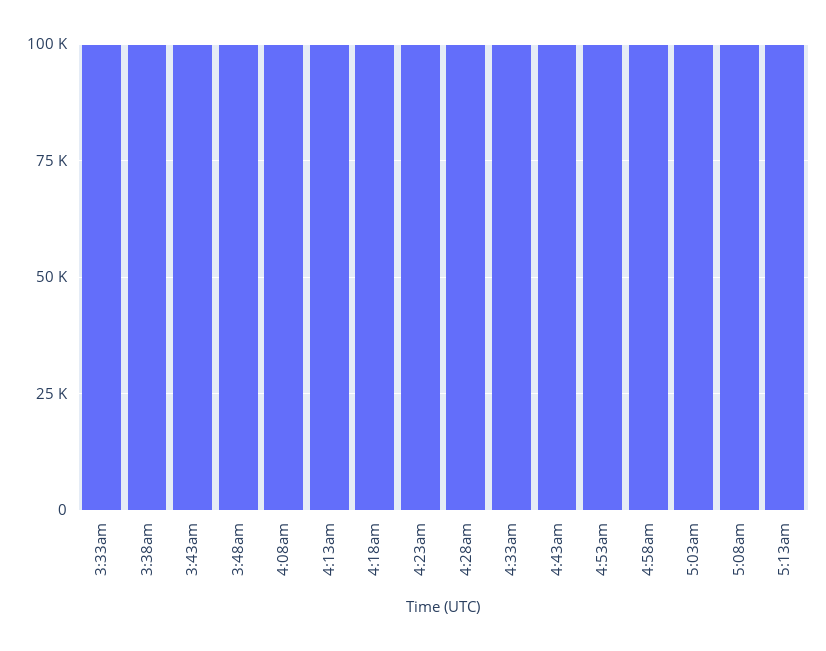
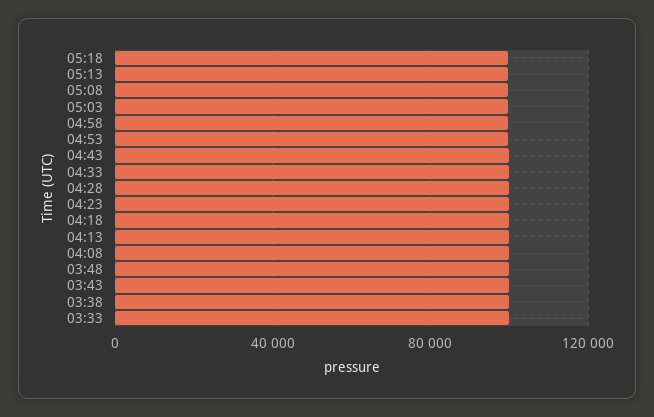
05:18: none -> 100000

